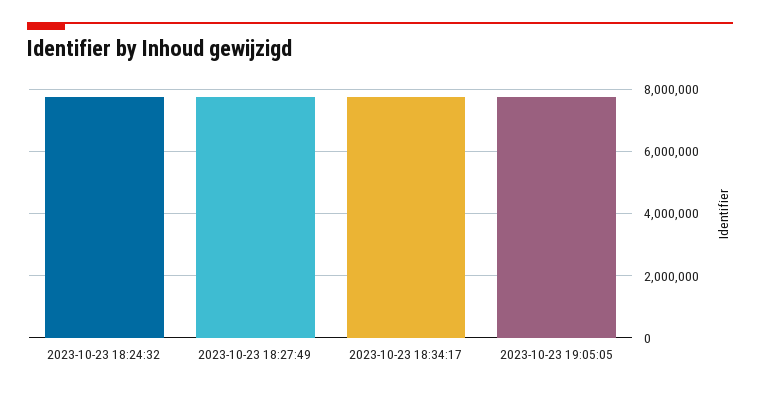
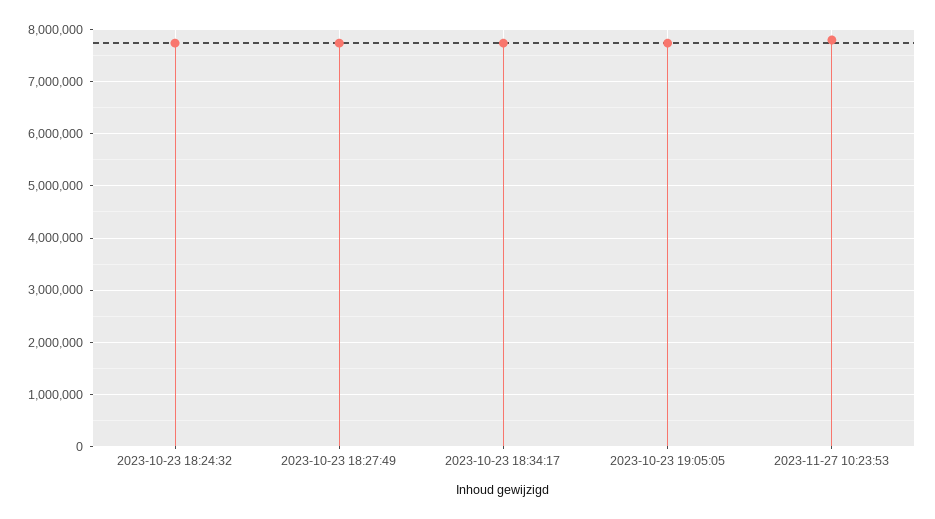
2023-11-27 10:23:53: none -> 7800000

